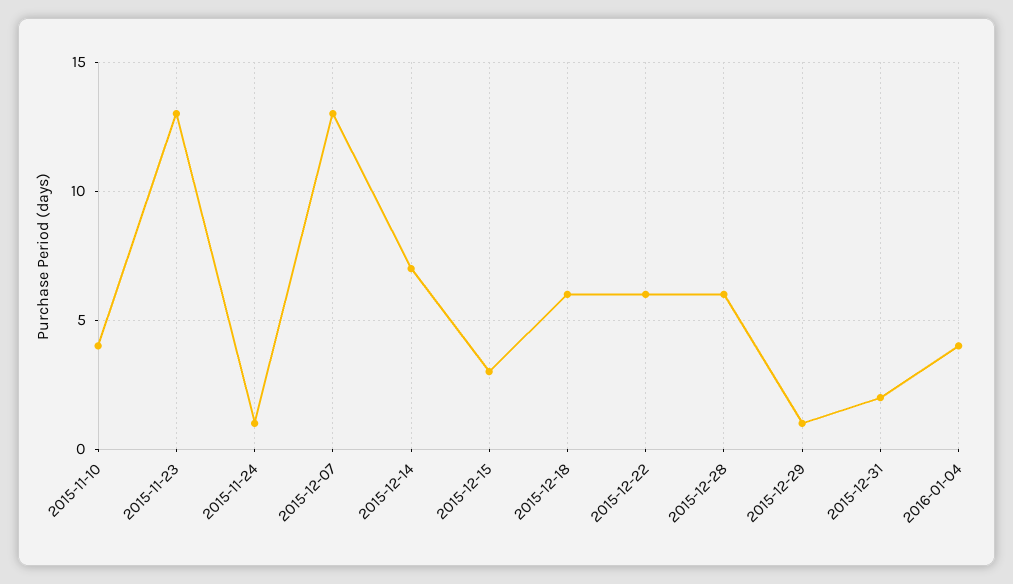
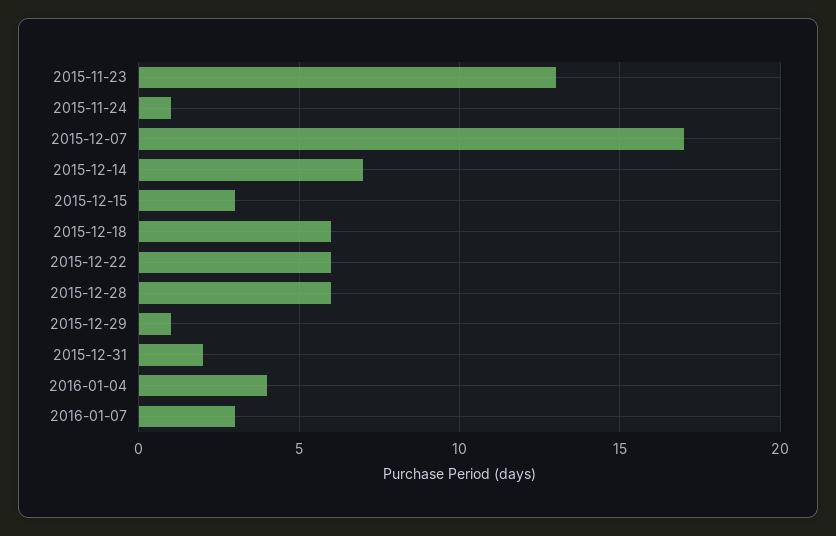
2015-11-10: 4 -> none
2015-12-07: 13 -> 17
2016-01-07: none -> 3

